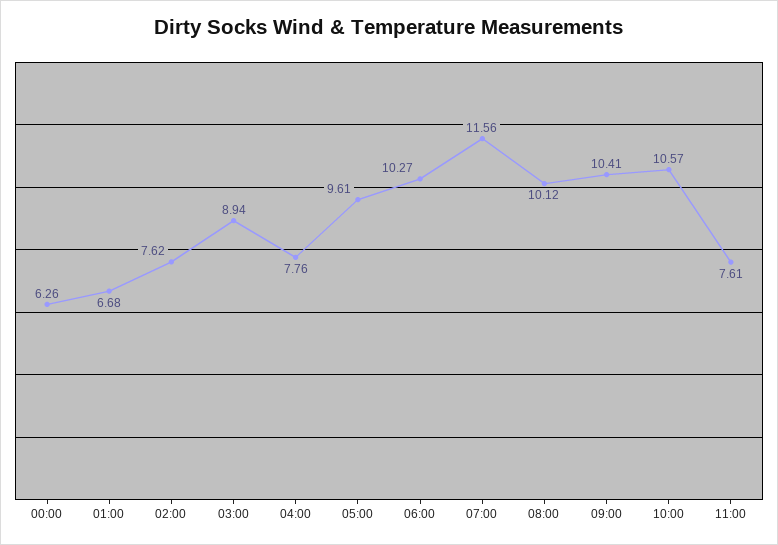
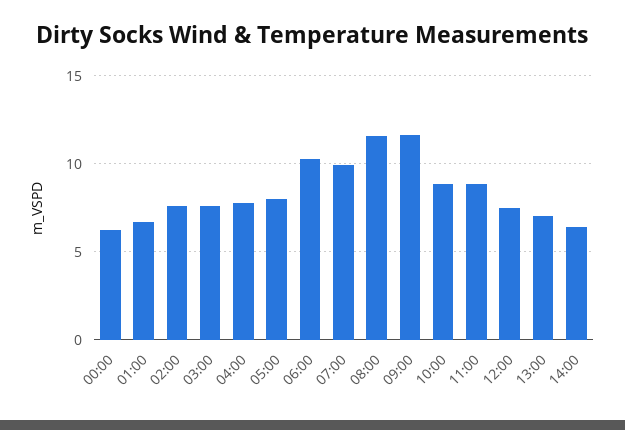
03:00: 8.94 -> 7.5
05:00: 9.61 -> 8
07:00: 11.56 -> 10
08:00: 10.12 -> 11.5
09:00: 10.41 -> 11.5
10:00: 10.57 -> 9
11:00: 7.61 -> 9
12:00: none -> 7.5
13:00: none -> 7
14:00: none -> 6.5

